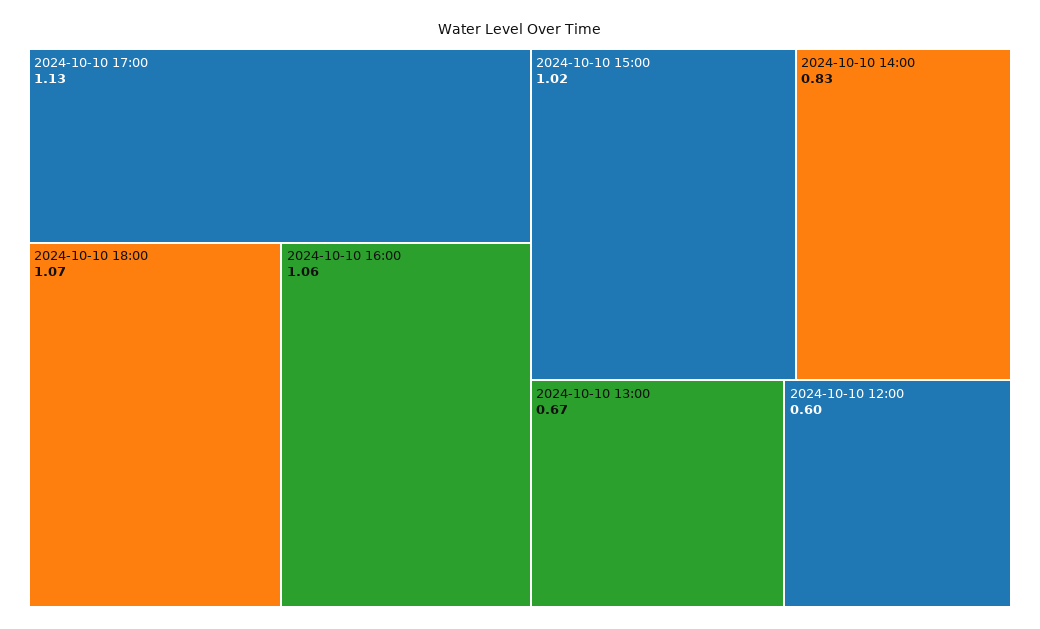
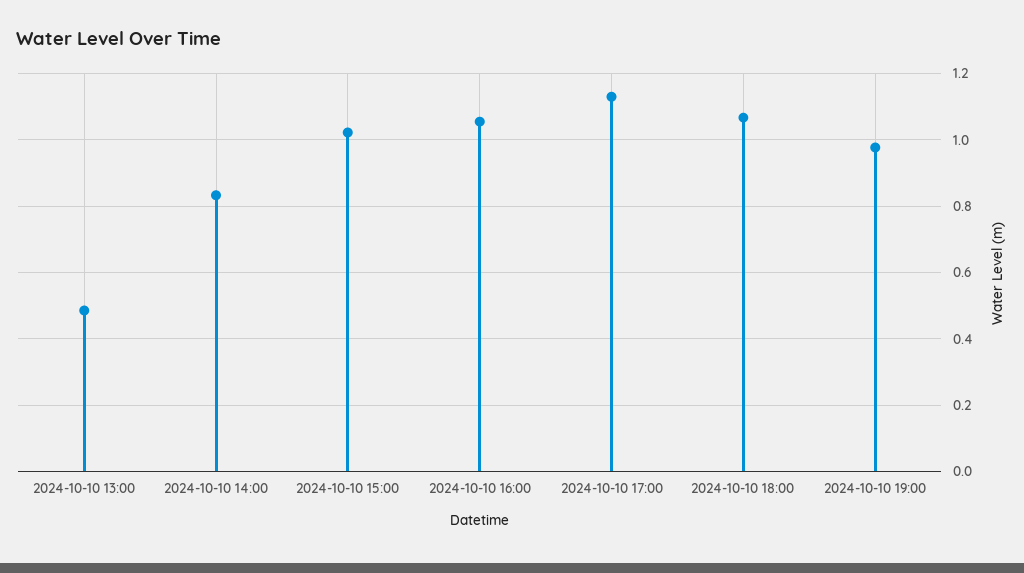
2024-10-10 13:00: 0.67 -> 0.48
2024-10-10 12:00: 0.6 -> none
2024-10-10 19:00: none -> 0.98

